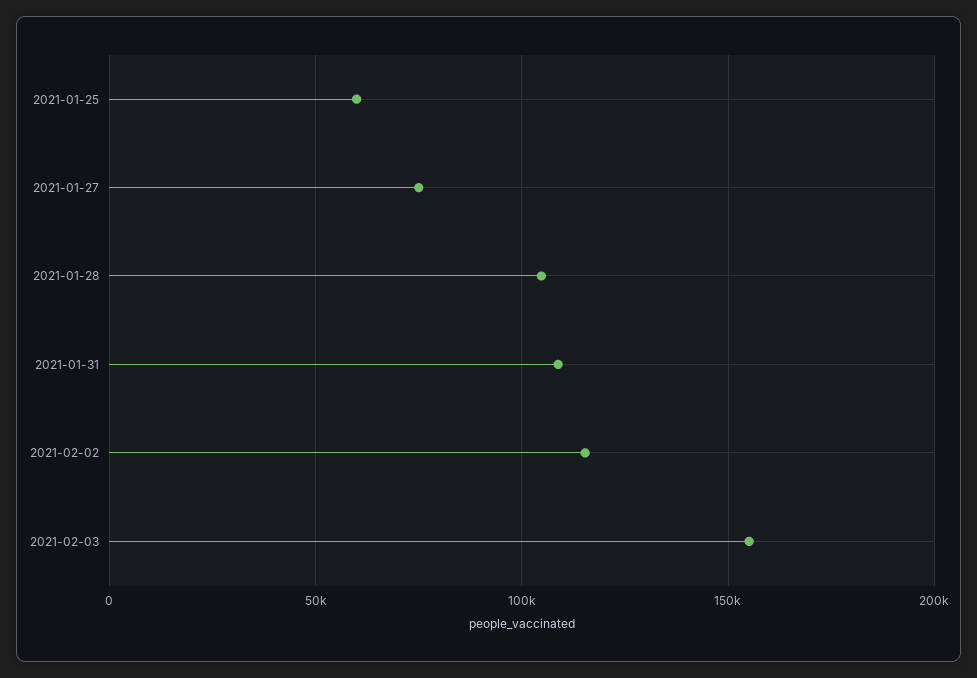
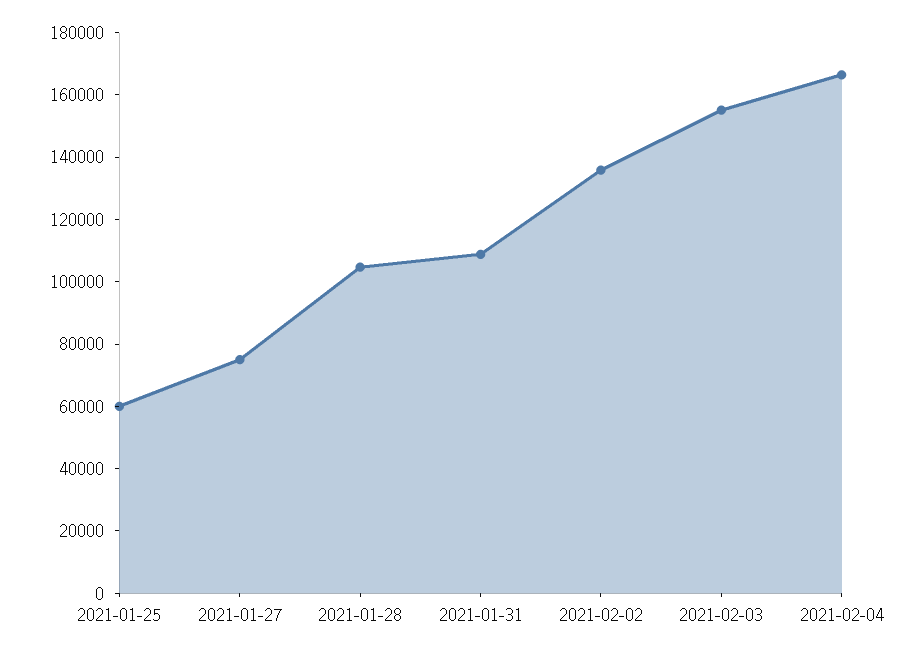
2021-02-02: 115000 -> 135000
2021-02-04: none -> 165000

